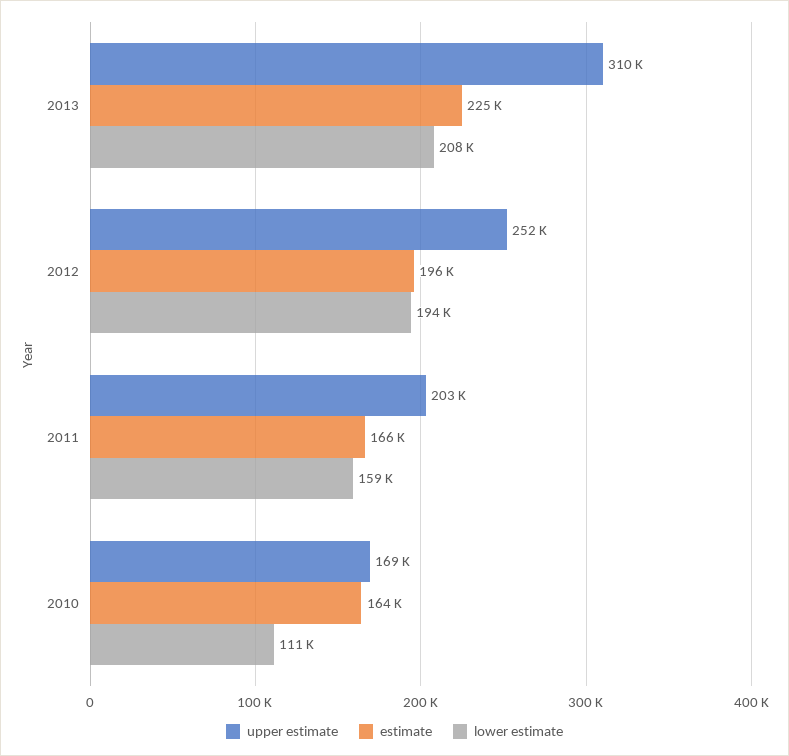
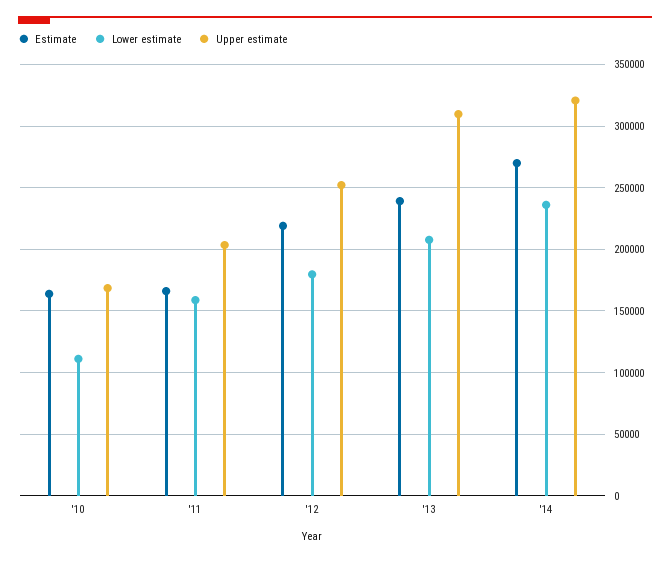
estimate, 2013: 225000 -> 240000
estimate, 2012: 196000 -> 220000
lower estimate, 2012: 194000 -> 180000
estimate, '14: none -> 270000
lower estimate, '14: none -> 235000
upper estimate, '14: none -> 320000

